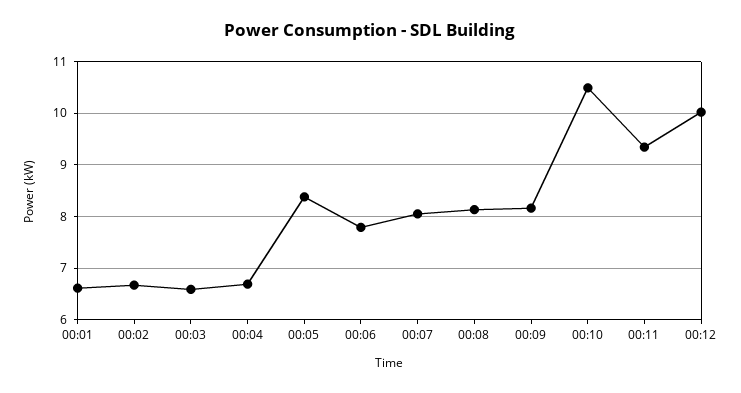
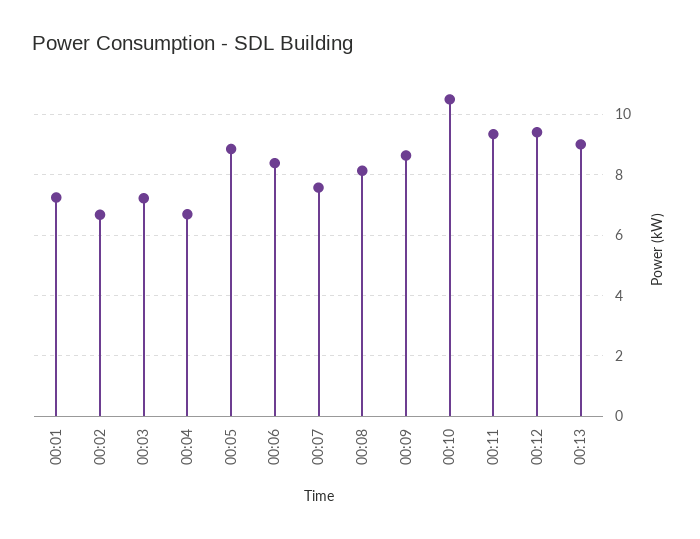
00:01: 6.6 -> 7.2
00:03: 6.6 -> 7.2
00:05: 8.4 -> 8.8
00:06: 7.8 -> 8.4
00:07: 8 -> 7.6
00:09: 8.2 -> 8.6
00:12: 10 -> 9.4
00:13: none -> 9

